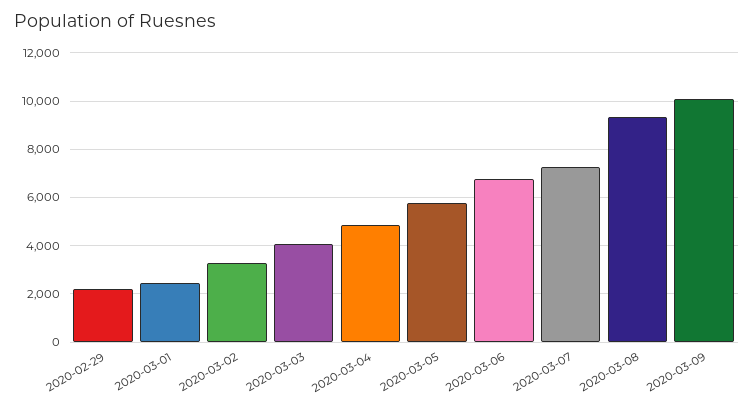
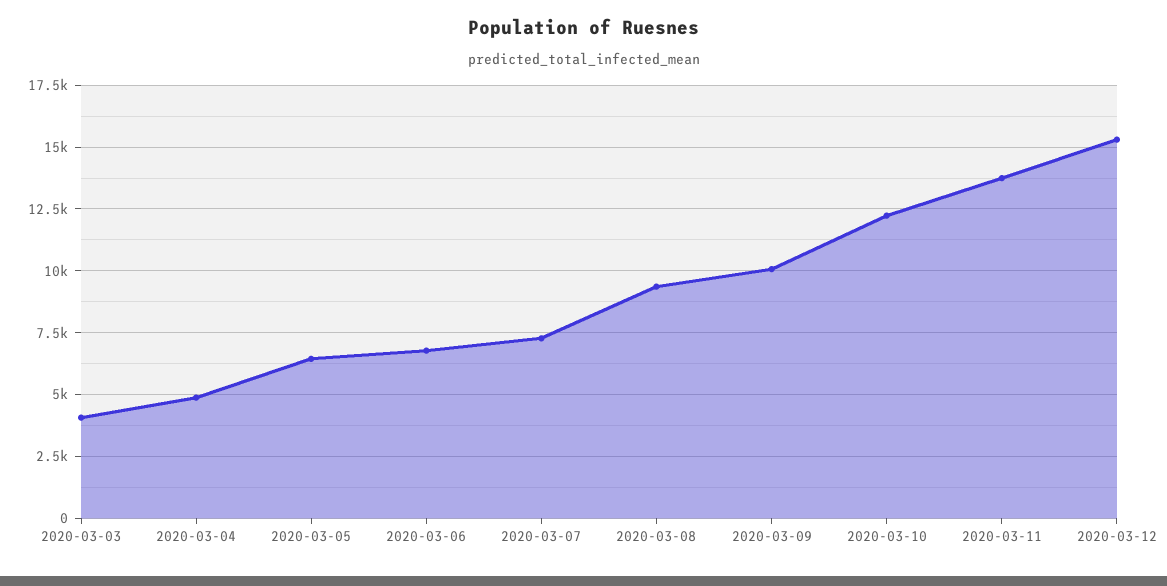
2020-02-29: 2250 -> none
2020-03-01: 2500 -> none
2020-03-02: 3250 -> none
2020-03-05: 5750 -> 6500
2020-03-10: none -> 12250
2020-03-11: none -> 13750
2020-03-12: none -> 15250

